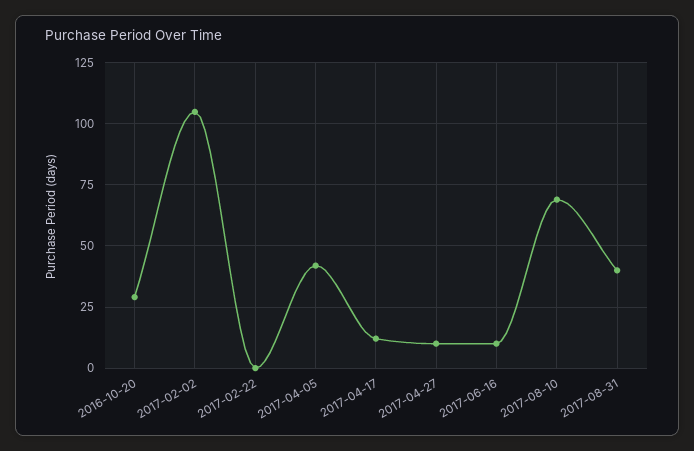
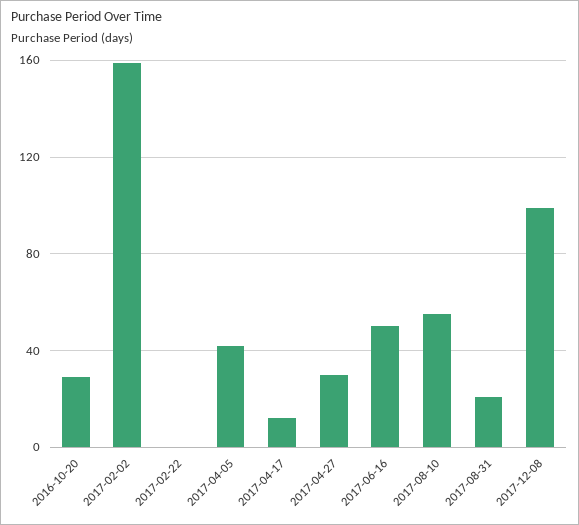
2017-02-02: 105 -> 160
2017-04-27: 10 -> 30
2017-06-16: 10 -> 50
2017-08-10: 70 -> 55
2017-08-31: 40 -> 20
2017-12-08: none -> 100

